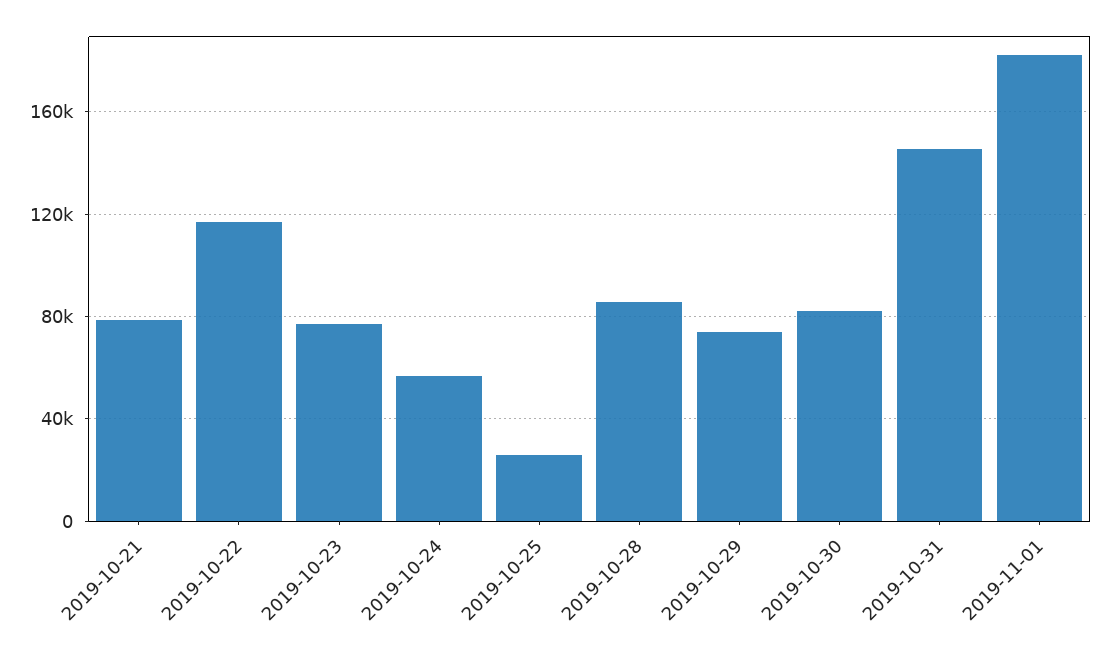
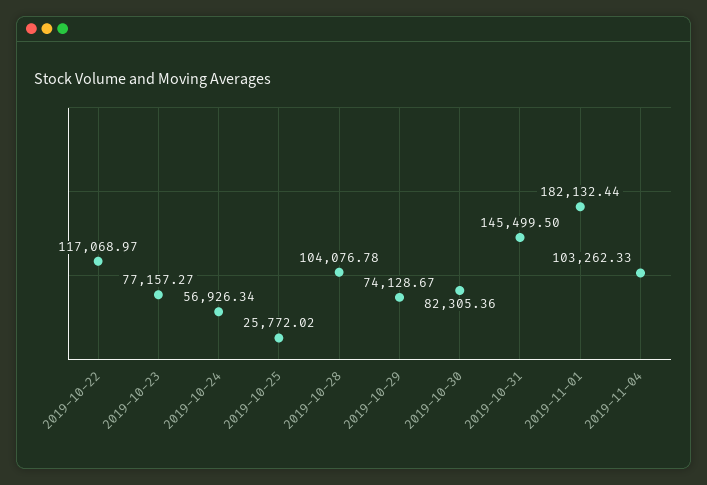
2019-10-21: 80000 -> none
2019-10-28: 85000 -> 104076.78
2019-11-04: none -> 103262.33

